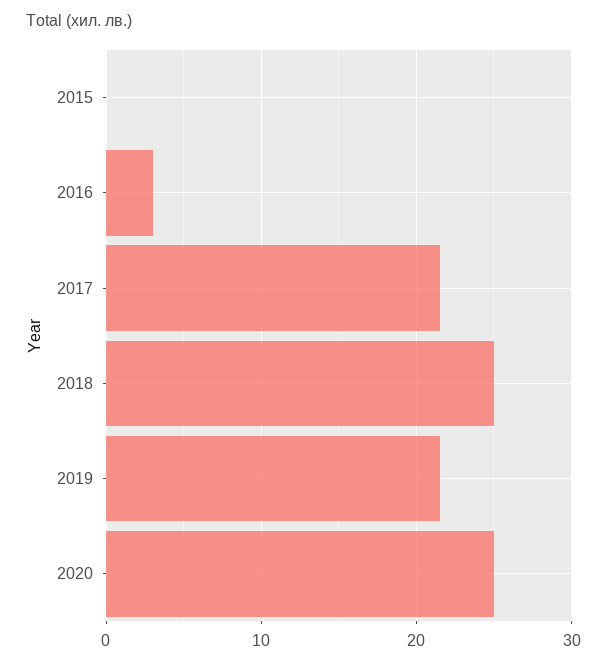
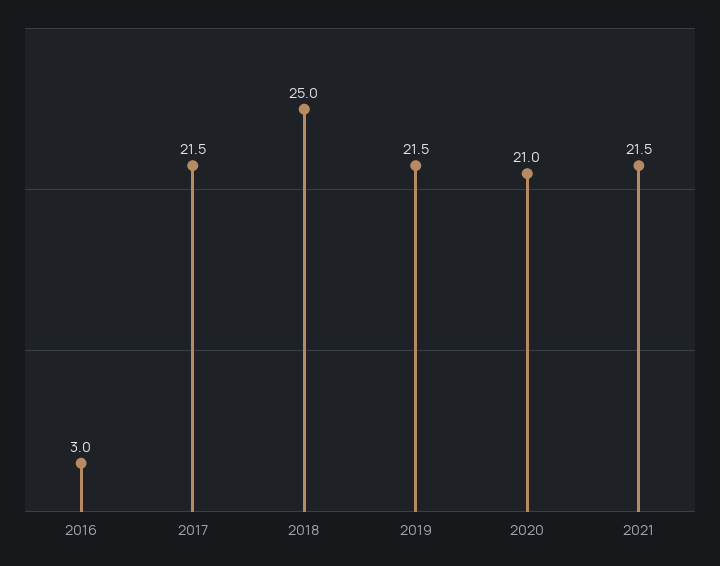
2015: 0 -> none
2020: 25 -> 21
2021: none -> 21.5

